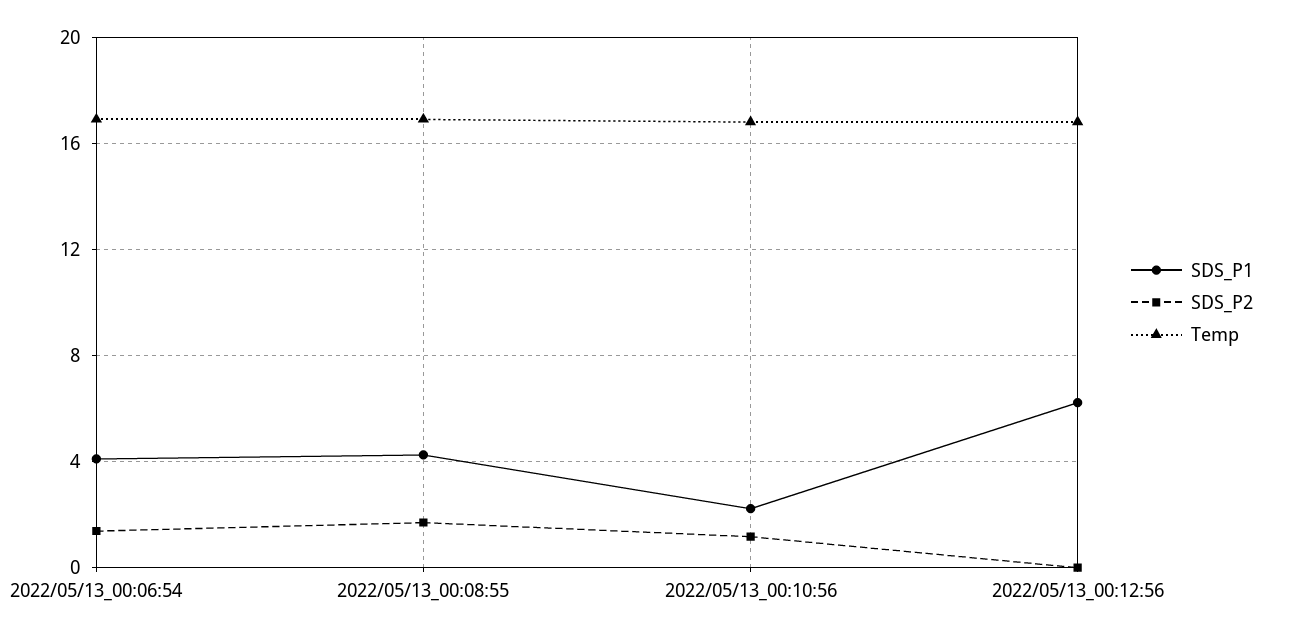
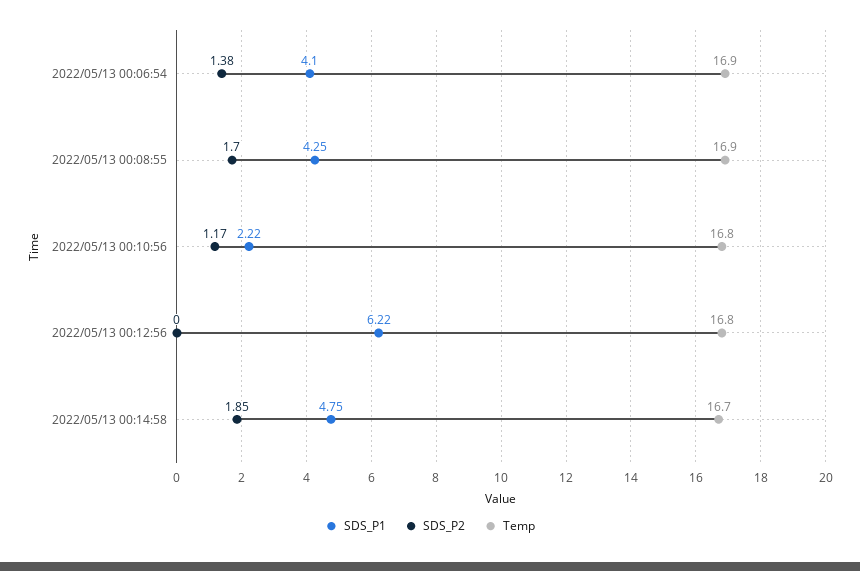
SDS_P1, 2022/05/13 00:14:58: none -> 4.75
SDS_P2, 2022/05/13 00:14:58: none -> 1.85
Temp, 2022/05/13 00:14:58: none -> 16.7

